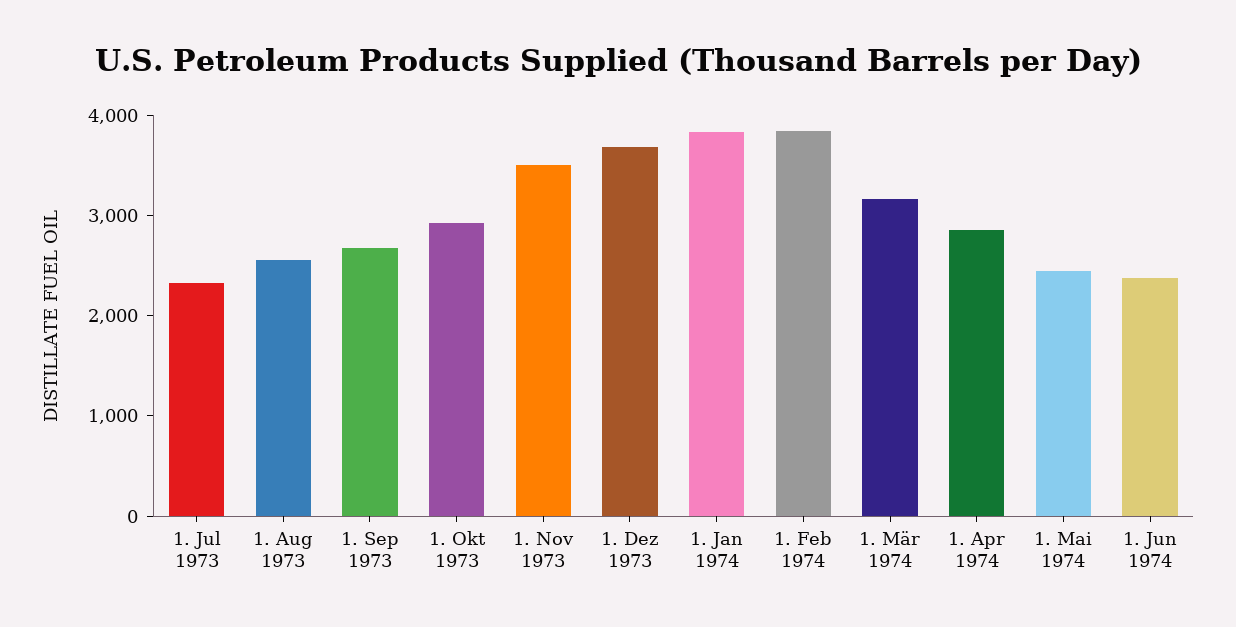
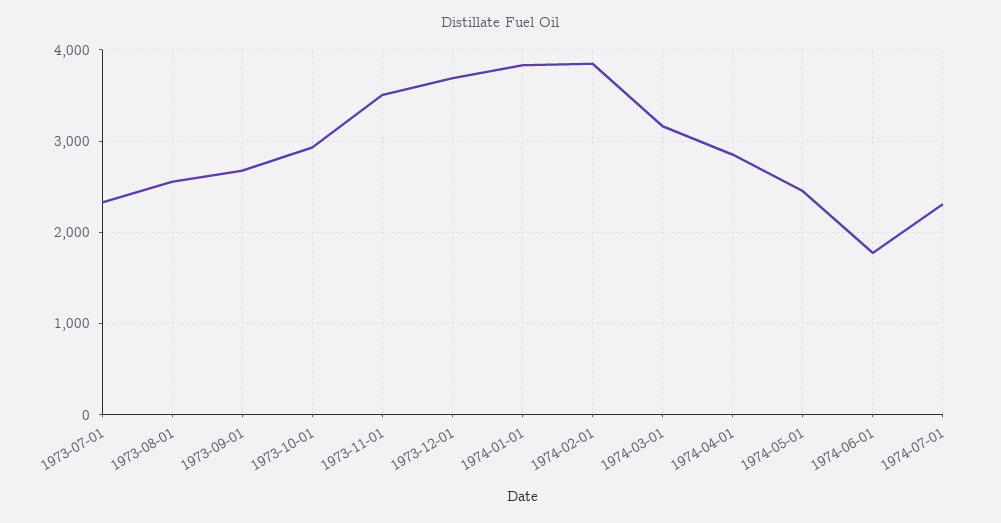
1. Jun 1974: 2400 -> 1800
1974-07-01: none -> 2300

